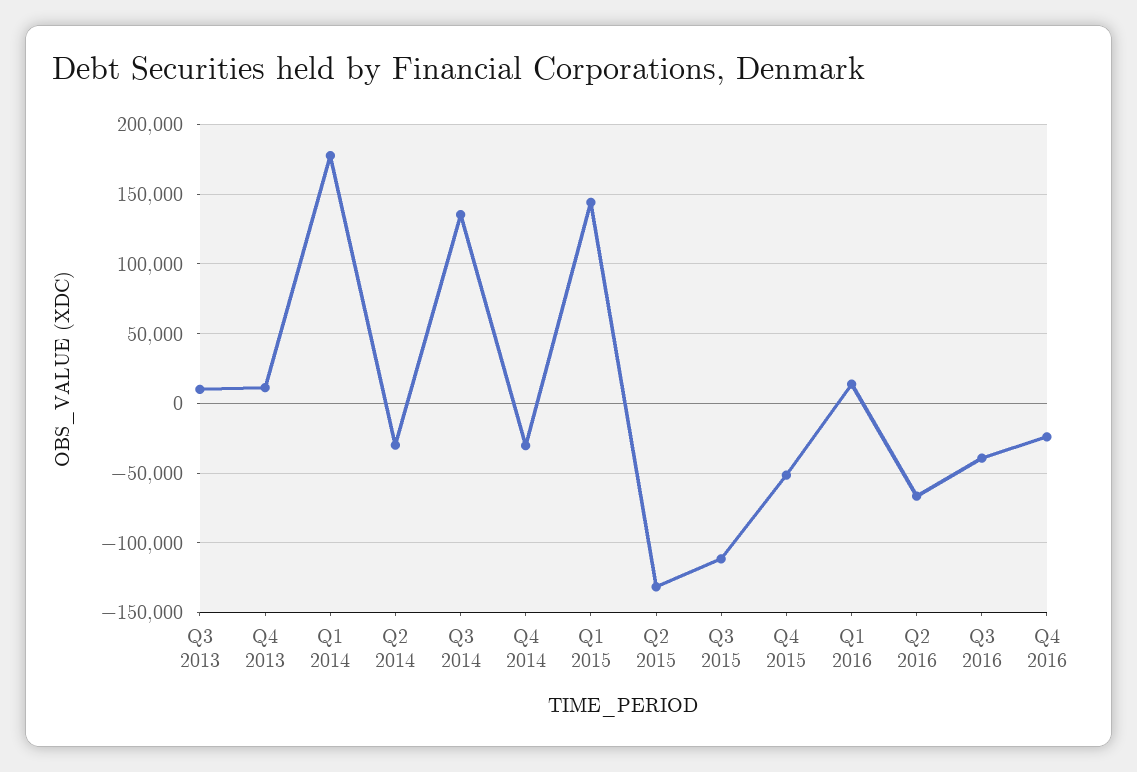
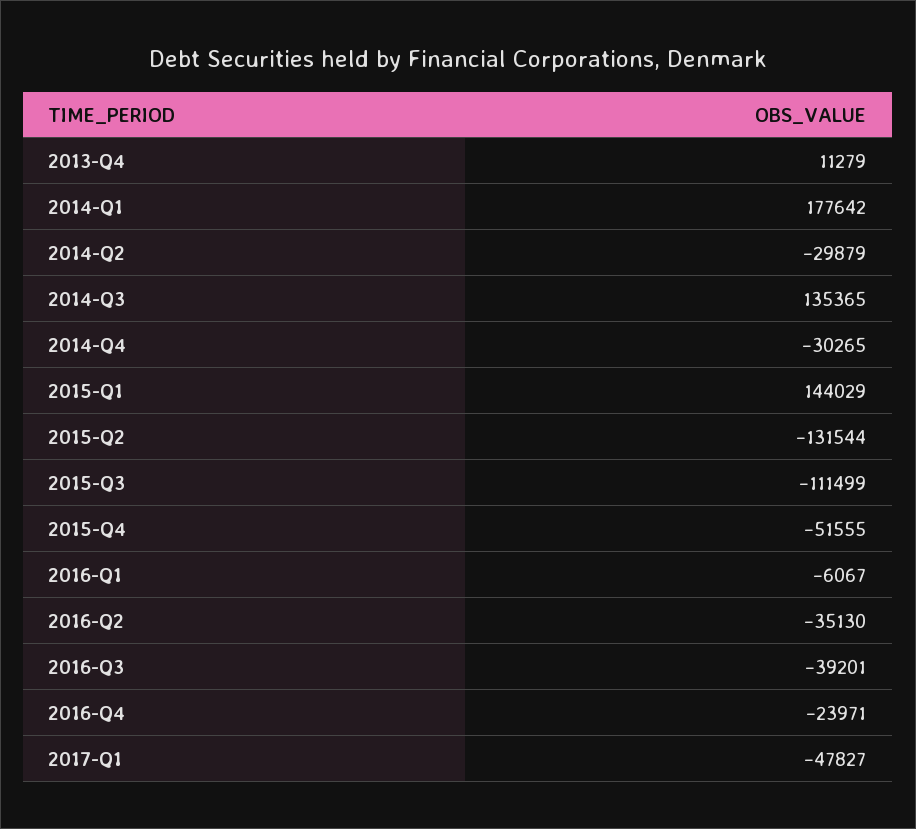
Q3 2013: 10000 -> none
Q1 2016: 15000 -> -6067
Q2 2016: -65000 -> -35130
2017-Q1: none -> -47827

